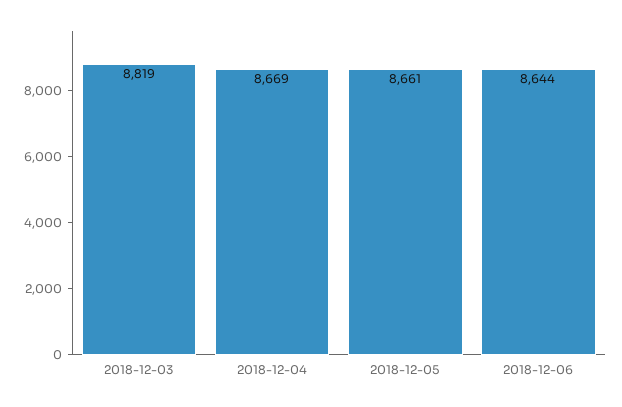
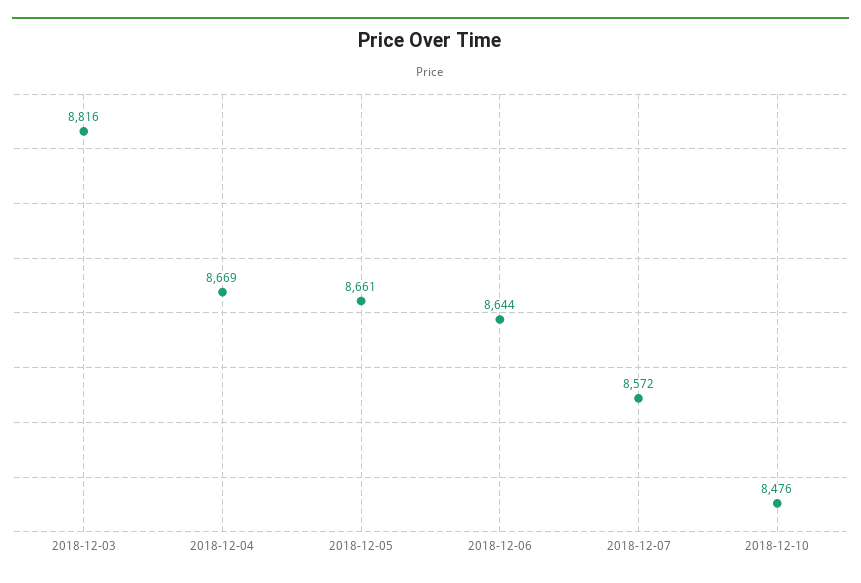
2018-12-03: 8819 -> 8816
2018-12-07: none -> 8572
2018-12-10: none -> 8476

